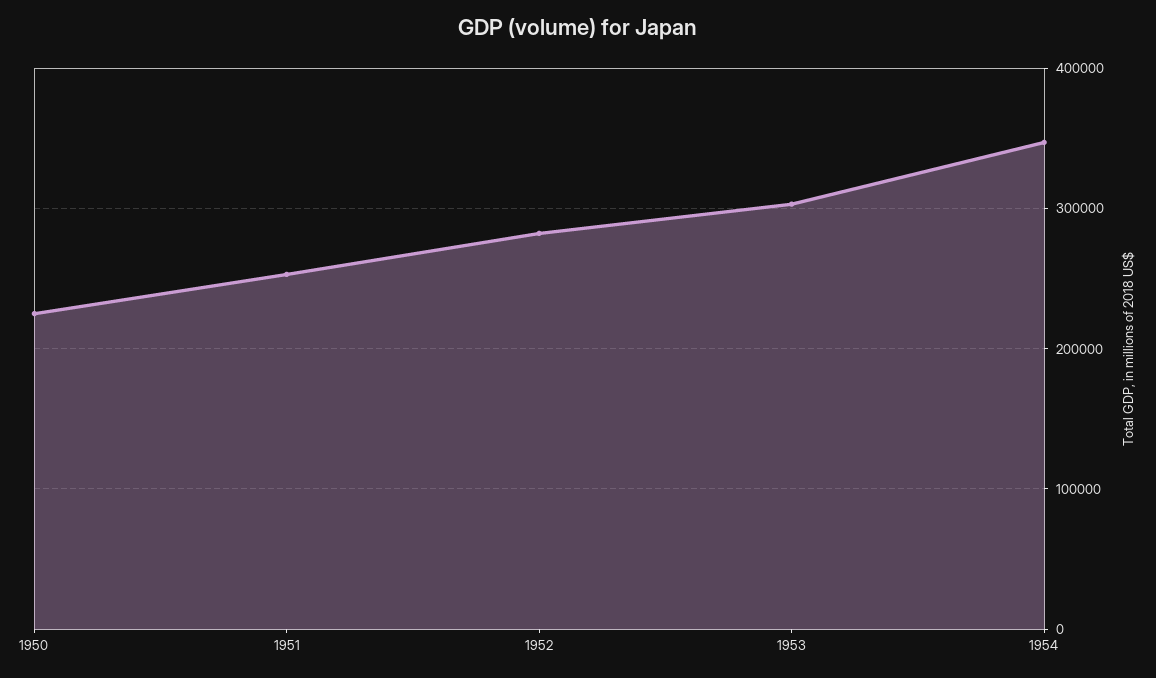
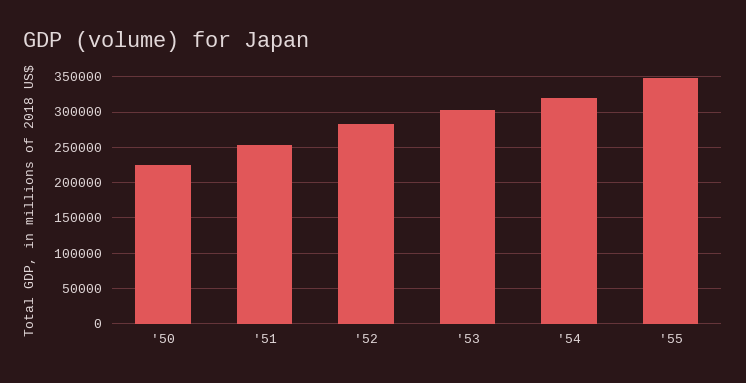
1954: 350000 -> 320000
'55: none -> 350000

